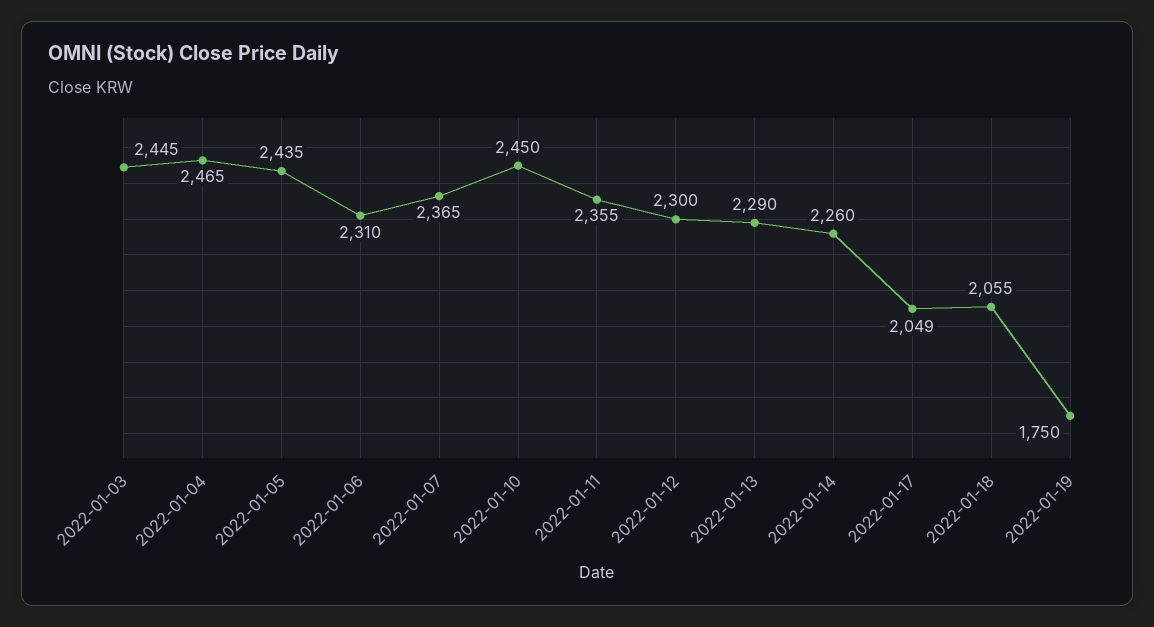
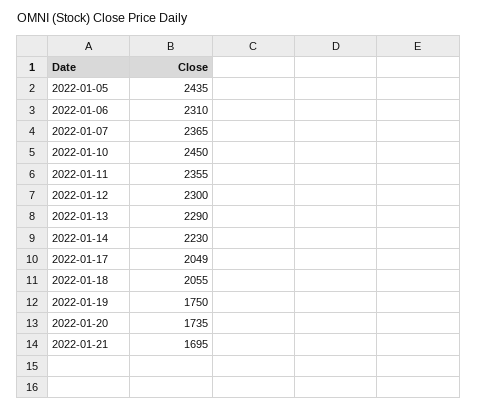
2022-01-03: 2445 -> none
2022-01-04: 2465 -> none
2022-01-14: 2260 -> 2230
2022-01-20: none -> 1735
2022-01-21: none -> 1695

